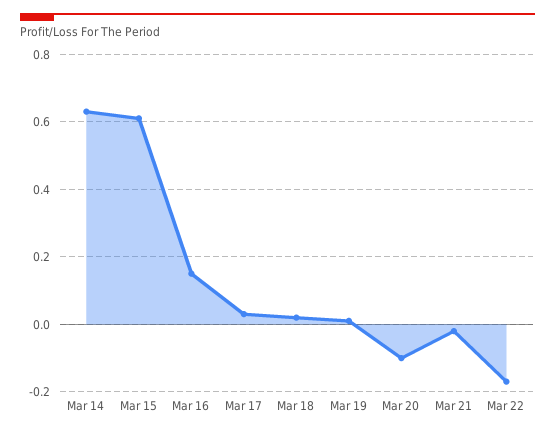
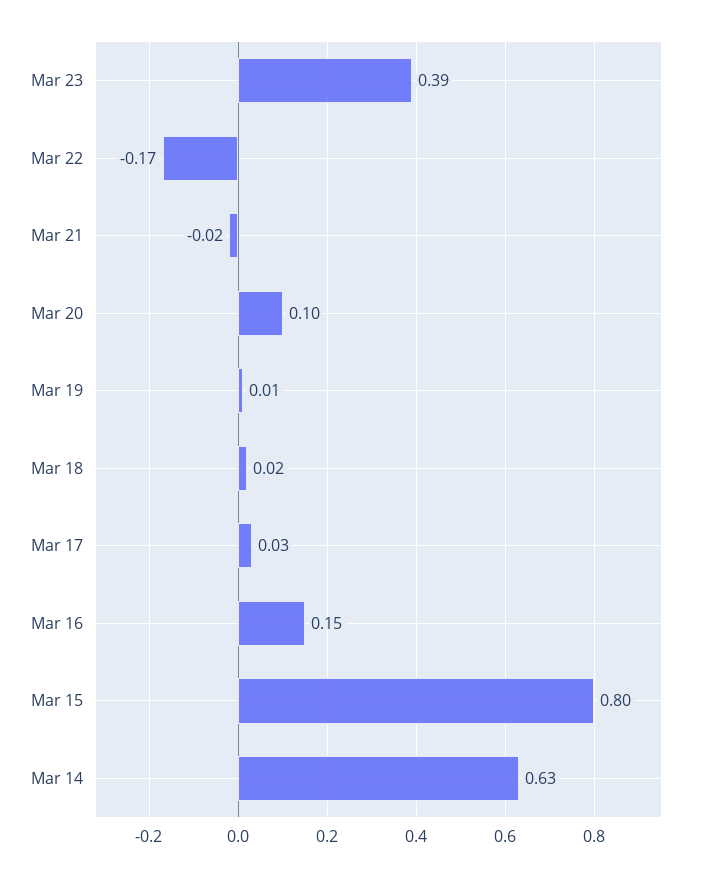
Mar 15: 0.6 -> 0.8
Mar 20: -0.1 -> 0.1
Mar 23: none -> 0.39

